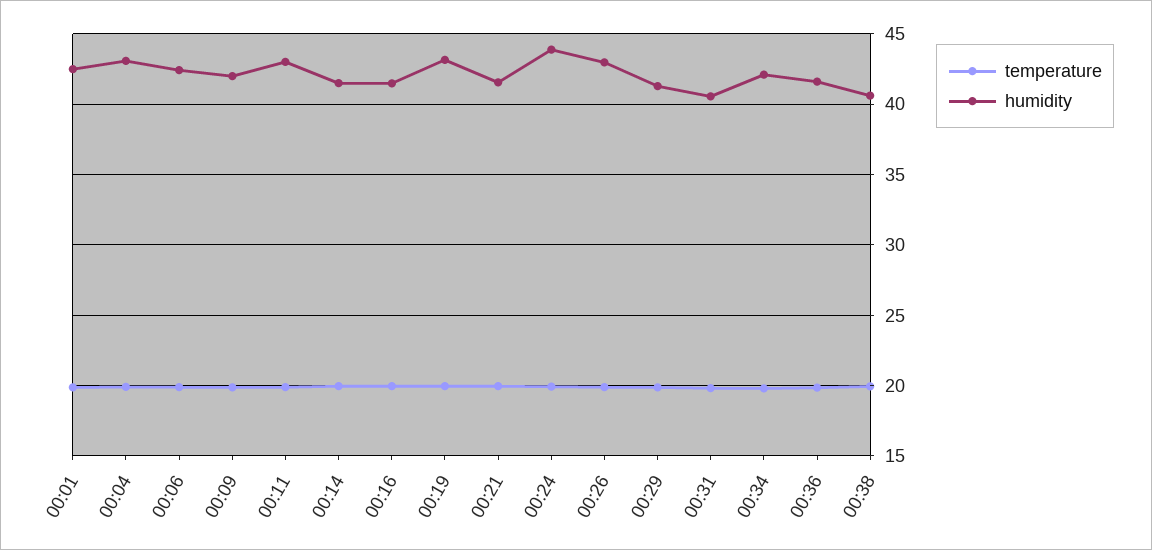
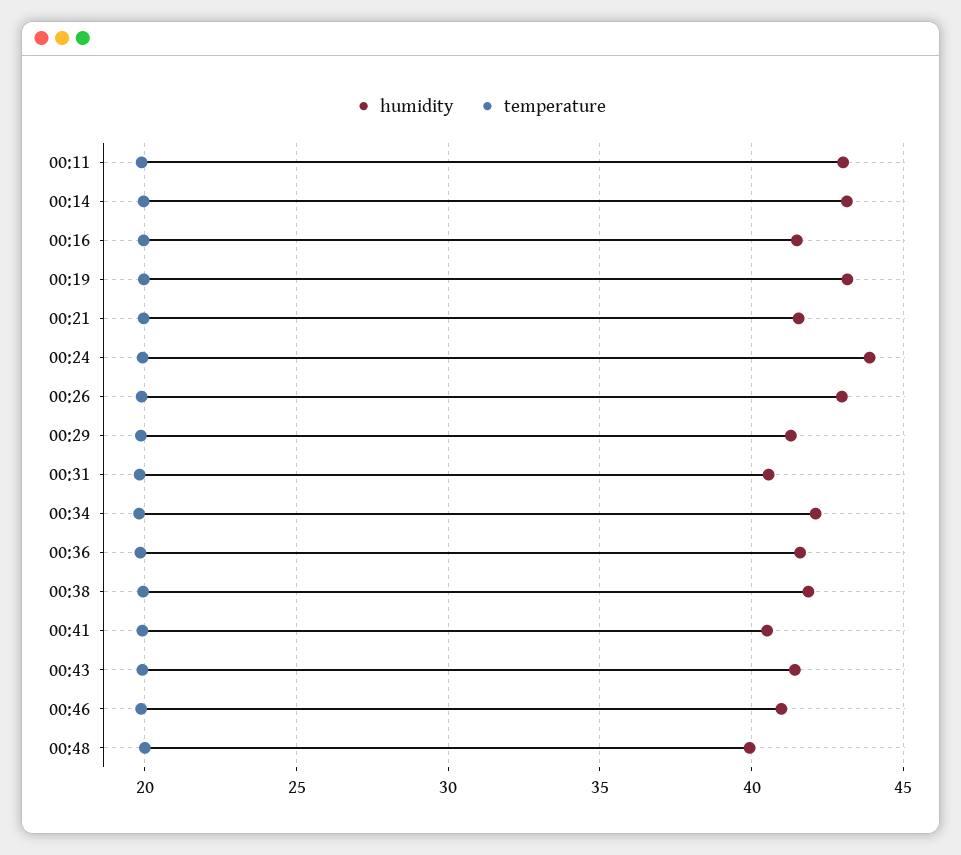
temperature, 00:01: 20 -> none
humidity, 00:01: 42.5 -> none
temperature, 00:04: 20 -> none
humidity, 00:04: 43 -> none
temperature, 00:06: 20 -> none
humidity, 00:06: 42.5 -> none
temperature, 00:09: 20 -> none
humidity, 00:09: 42 -> none
humidity, 00:14: 41.5 -> 43
humidity, 00:38: 40.5 -> 42
humidity, 00:41: none -> 40.5
temperature, 00:41: none -> 20
humidity, 00:43: none -> 41.5
temperature, 00:43: none -> 20
humidity, 00:46: none -> 41
temperature, 00:46: none -> 20
humidity, 00:48: none -> 40
temperature, 00:48: none -> 20

